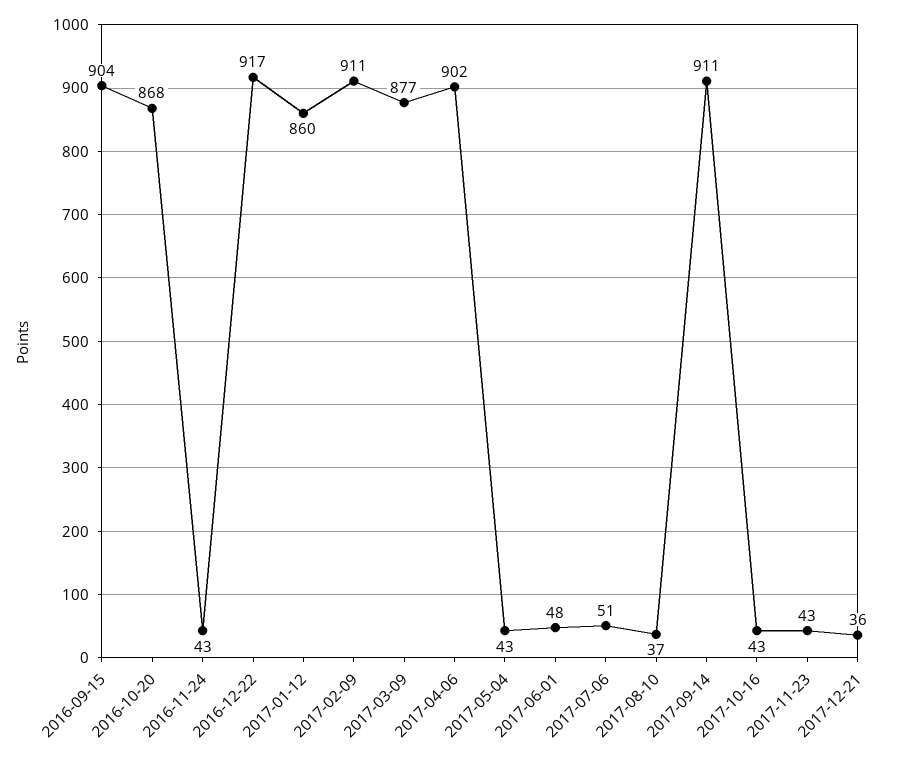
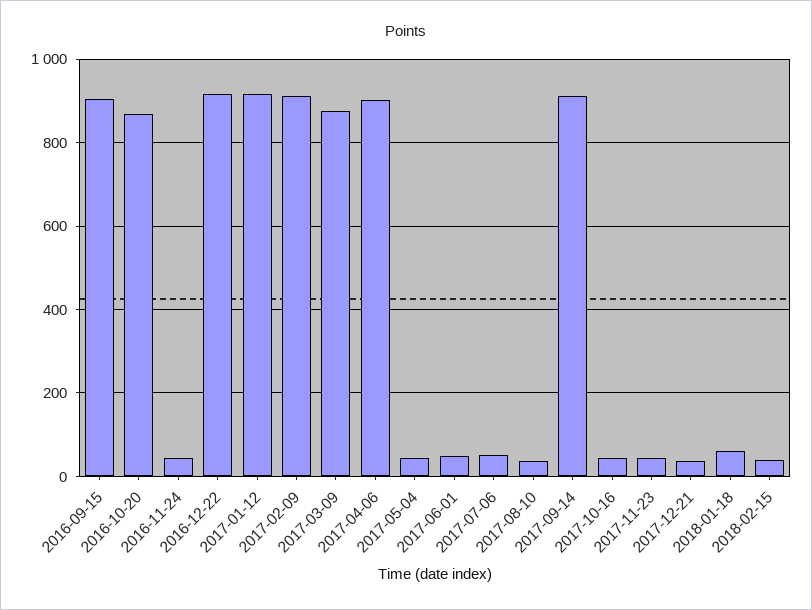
2017-01-12: 860 -> 920
2018-01-18: none -> 60
2018-02-15: none -> 40

